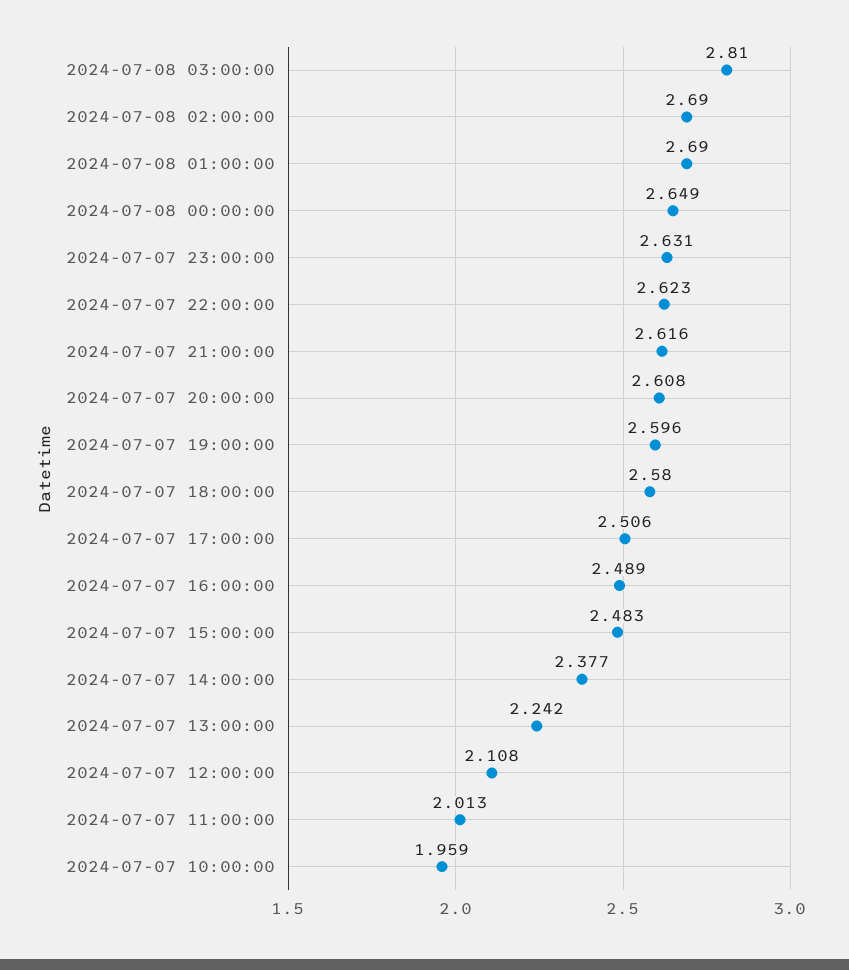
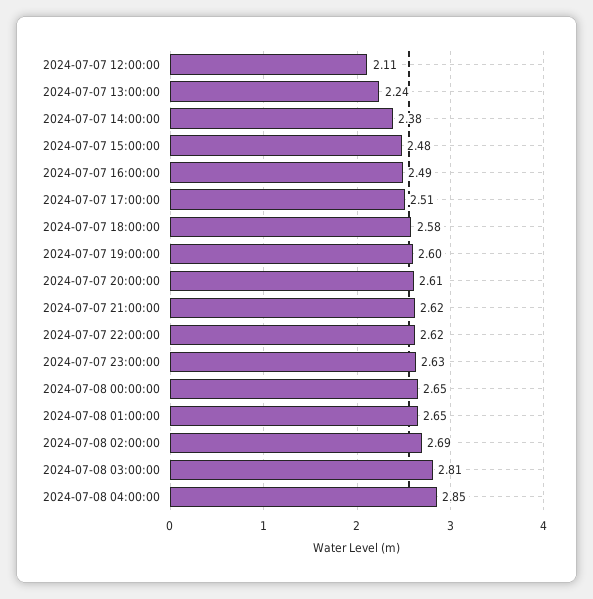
2024-07-08 01:00:00: 2.69 -> 2.65
2024-07-07 11:00:00: 2.013 -> none
2024-07-07 10:00:00: 1.959 -> none
2024-07-08 04:00:00: none -> 2.85

